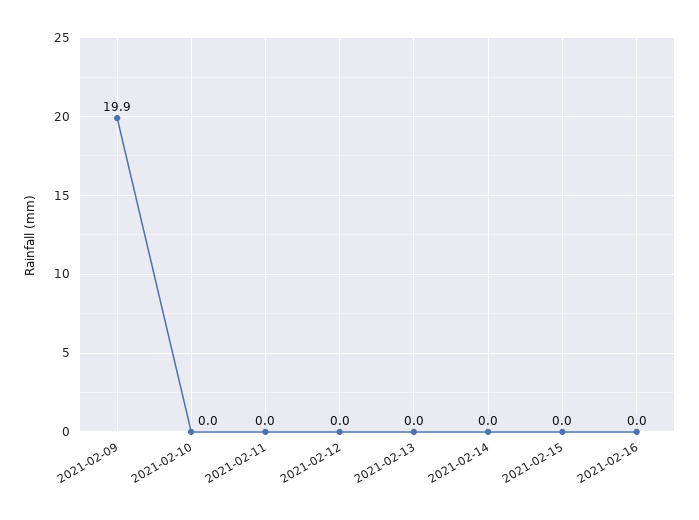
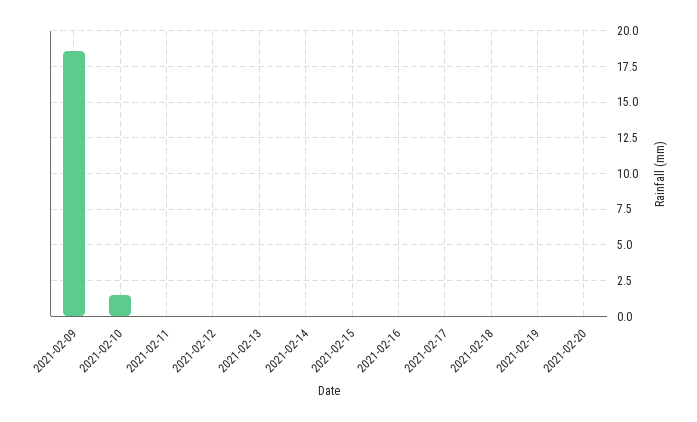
2021-02-09: 19.9 -> 18.5
2021-02-10: 0 -> 1.5
2021-02-17: none -> 0
2021-02-18: none -> 0
2021-02-19: none -> 0
2021-02-20: none -> 0

